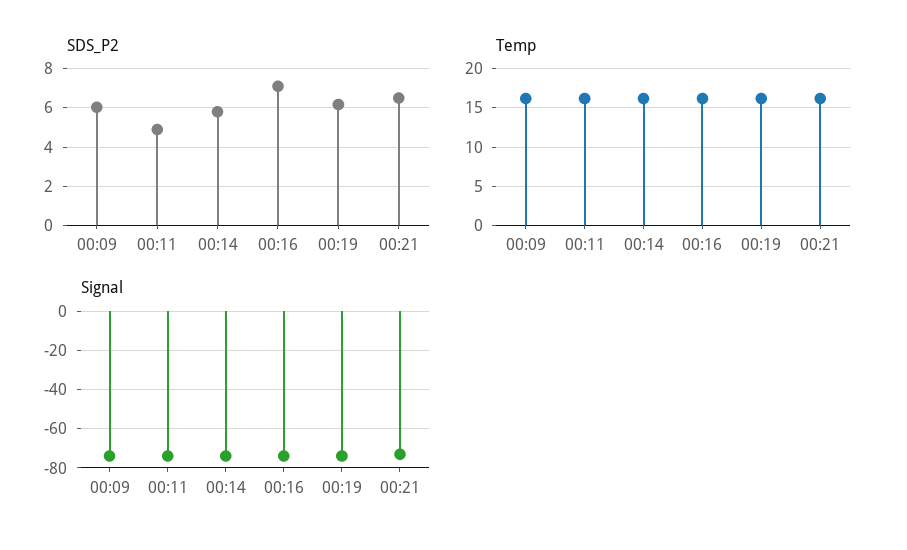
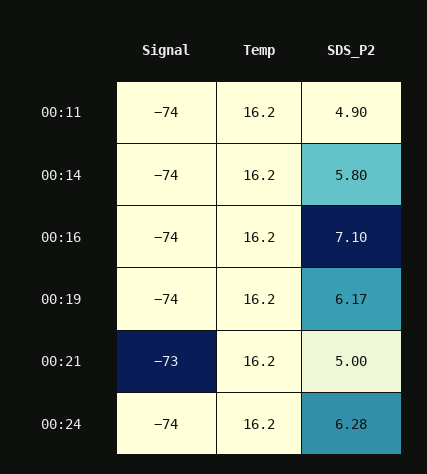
SDS_P2, 00:09: 6 -> none
SDS_P2, 00:21: 6.5 -> 5
Temp, 00:09: 16 -> none
Signal, 00:09: -75 -> none
Signal, 00:24: none -> -74
Temp, 00:24: none -> 16.2
SDS_P2, 00:24: none -> 6.28

